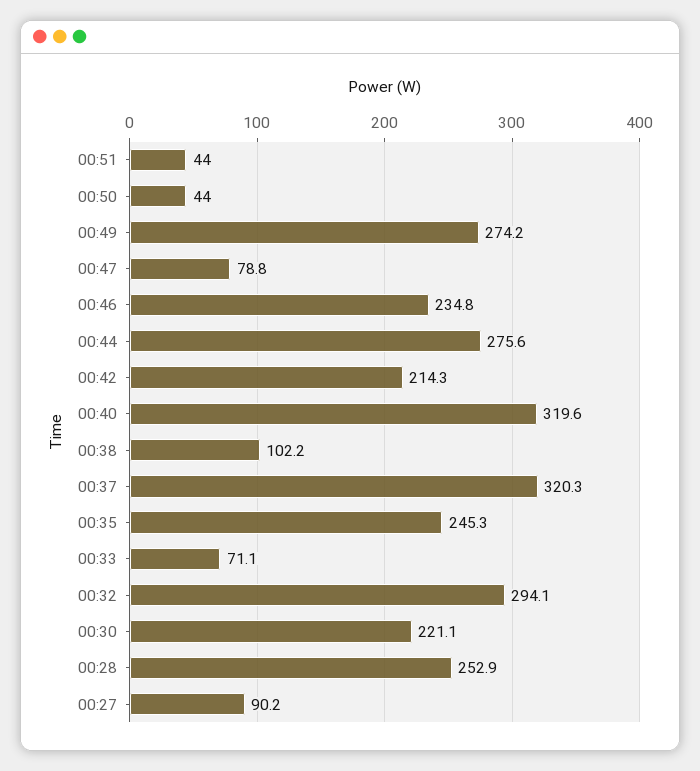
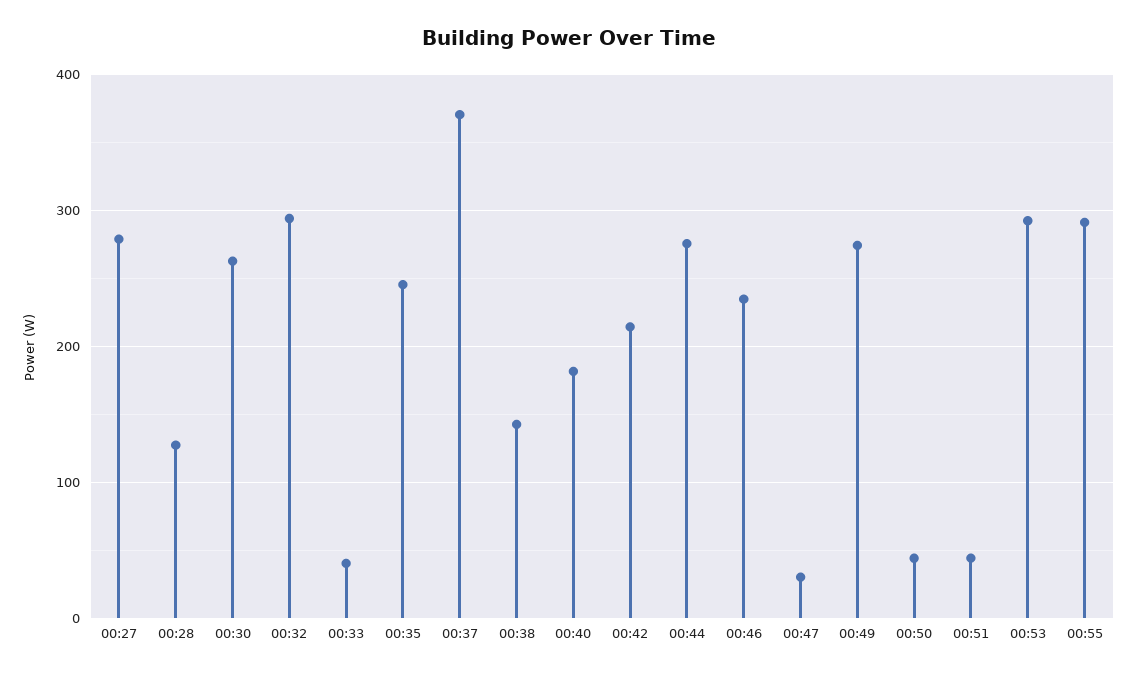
00:47: 78.8 -> 30
00:40: 319.6 -> 180
00:38: 102.2 -> 140
00:37: 320.3 -> 370
00:33: 71.1 -> 40
00:30: 221.1 -> 260
00:28: 252.9 -> 130
00:27: 90.2 -> 280
00:53: none -> 290
00:55: none -> 290

